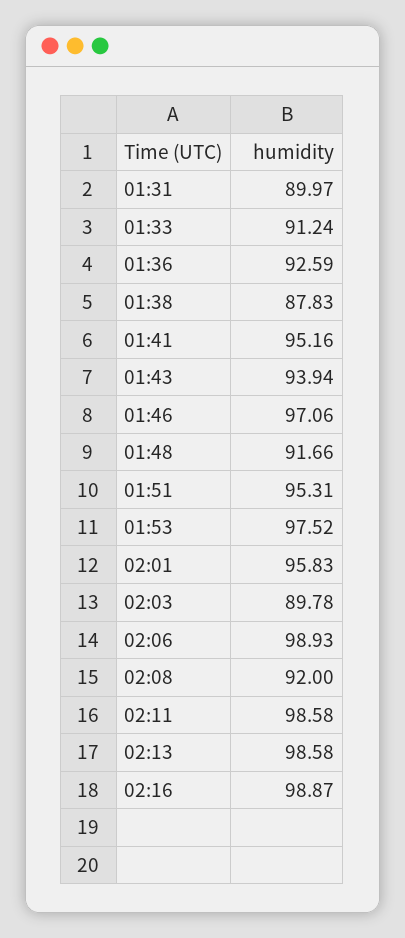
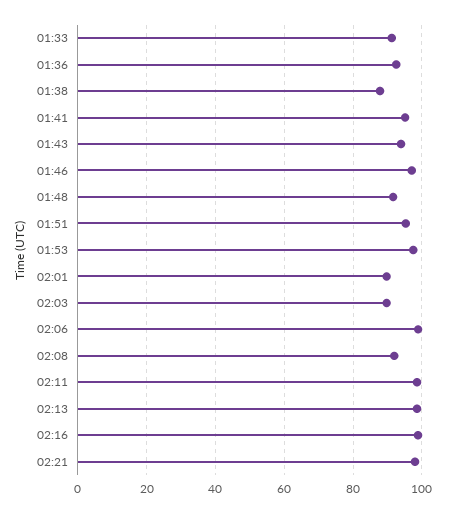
01:31: 89.97 -> none
02:01: 95.83 -> 90
02:21: none -> 98

